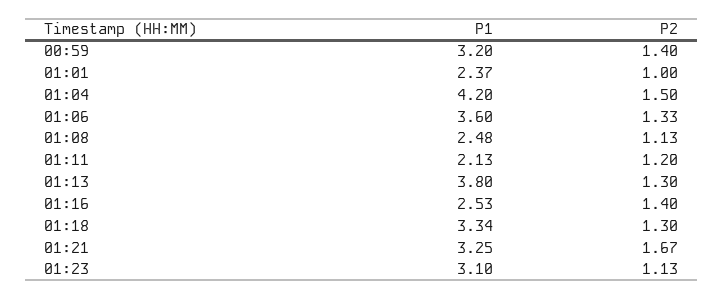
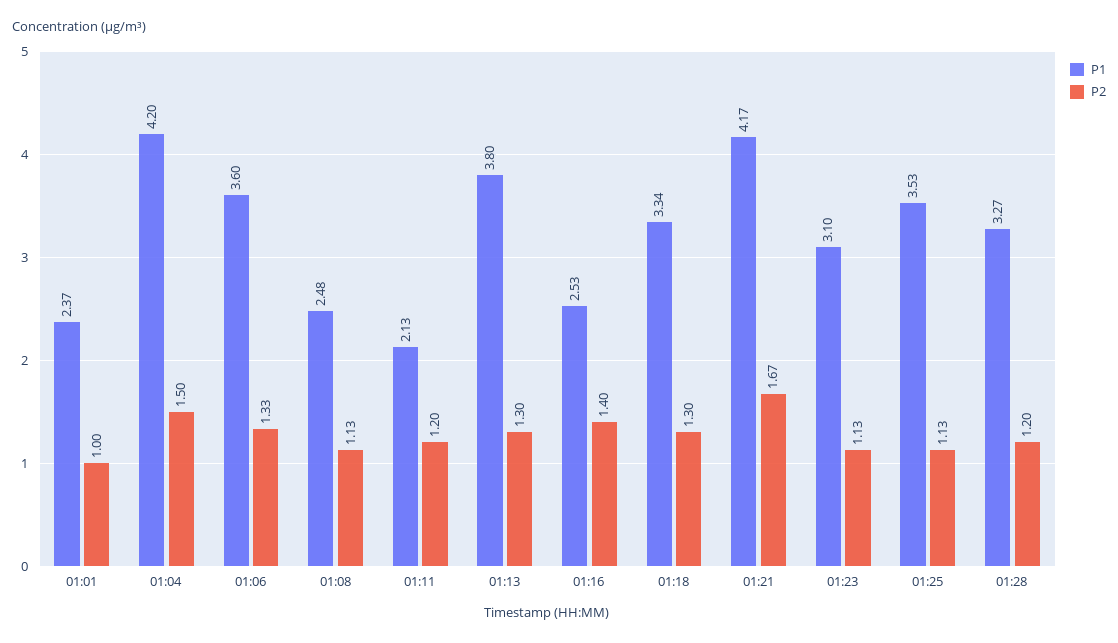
P1, 00:59: 3.2 -> none
P2, 00:59: 1.4 -> none
P1, 01:21: 3.25 -> 4.17
P1, 01:25: none -> 3.53
P2, 01:25: none -> 1.13
P1, 01:28: none -> 3.27
P2, 01:28: none -> 1.2

